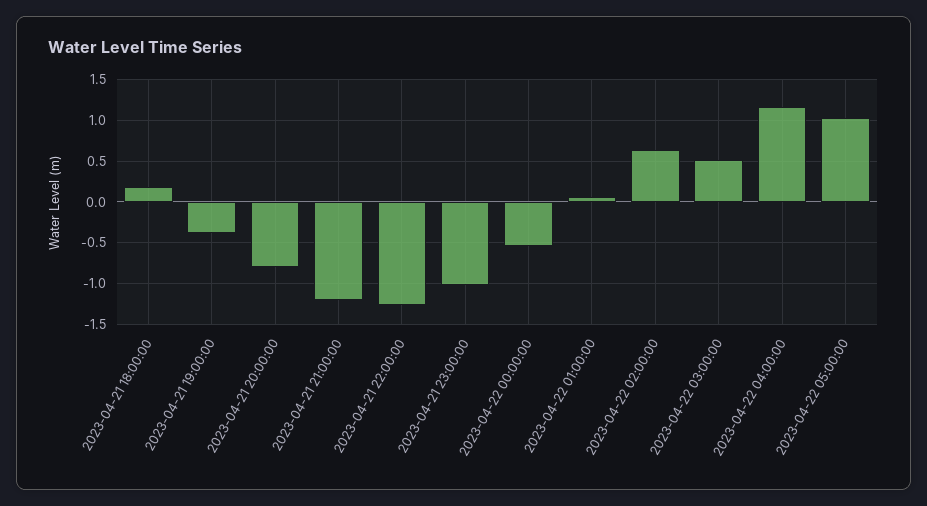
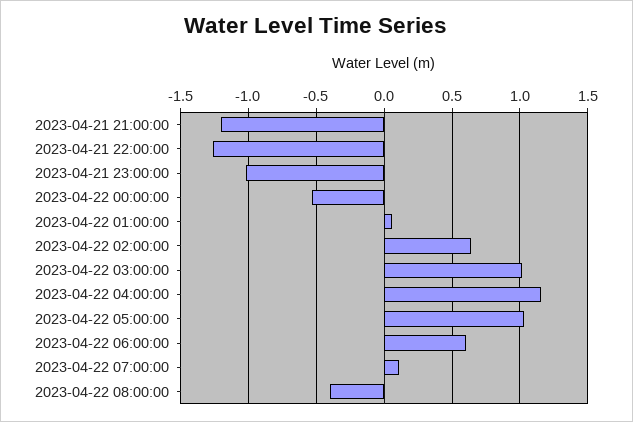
2023-04-21 18:00:00: 0.2 -> none
2023-04-21 19:00:00: -0.4 -> none
2023-04-21 20:00:00: -0.8 -> none
2023-04-22 03:00:00: 0.5 -> 1
2023-04-22 06:00:00: none -> 0.6
2023-04-22 07:00:00: none -> 0.1
2023-04-22 08:00:00: none -> -0.4

